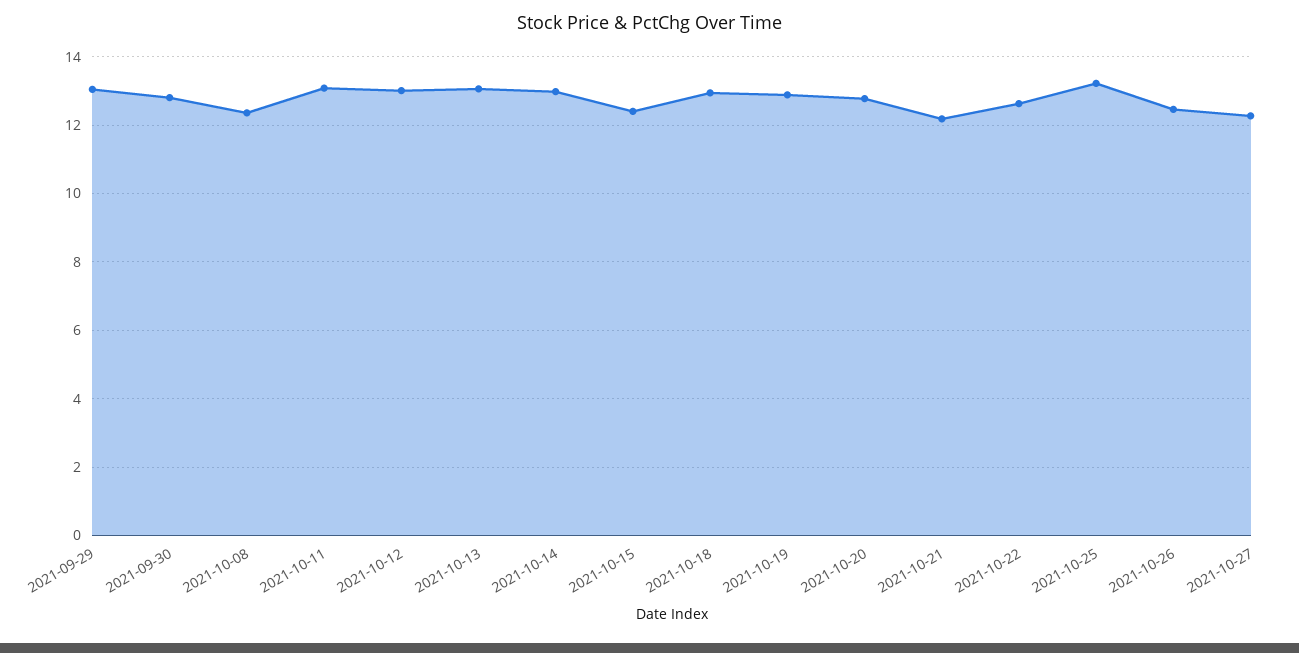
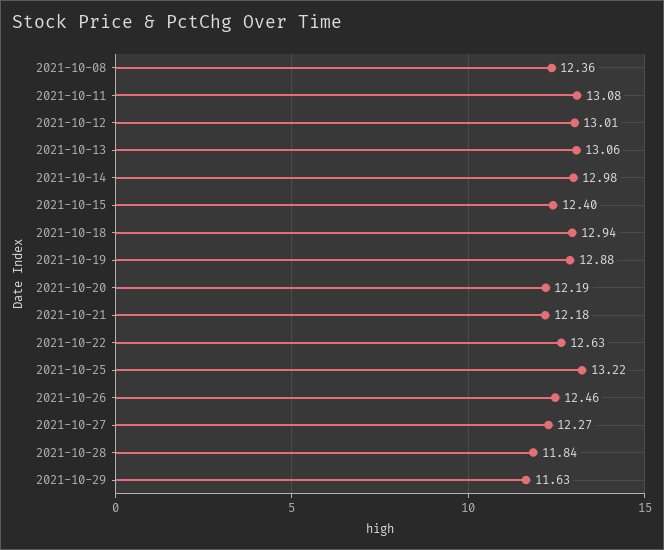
2021-09-29: 13 -> none
2021-09-30: 12.8 -> none
2021-10-20: 12.8 -> 12.19
2021-10-28: none -> 11.84
2021-10-29: none -> 11.63

